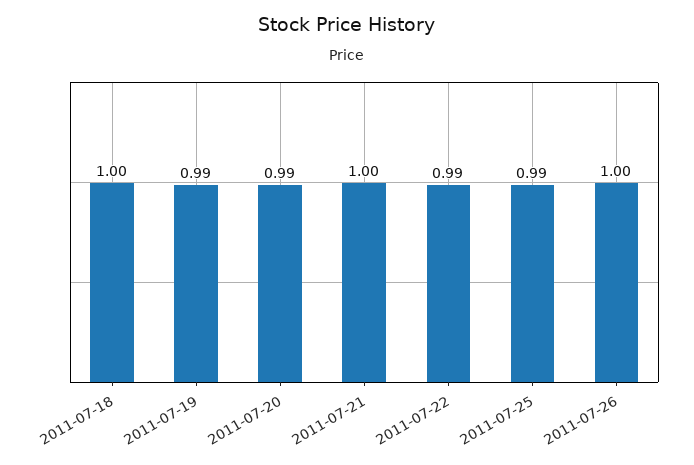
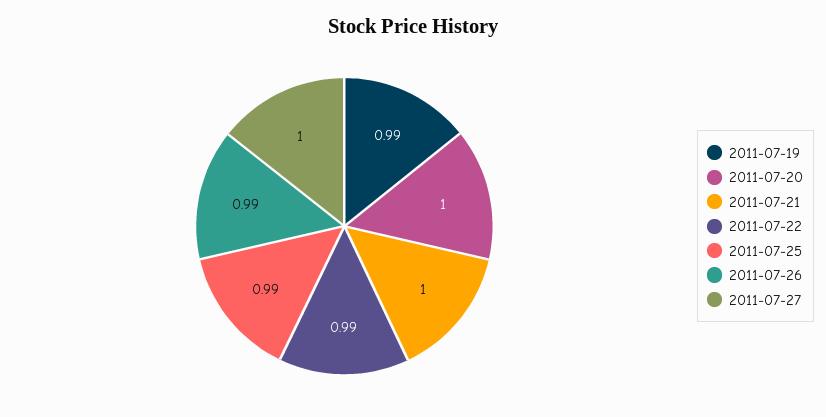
2011-07-18: 1 -> none
2011-07-20: 0.99 -> 1
2011-07-26: 1 -> 0.99
2011-07-27: none -> 1

